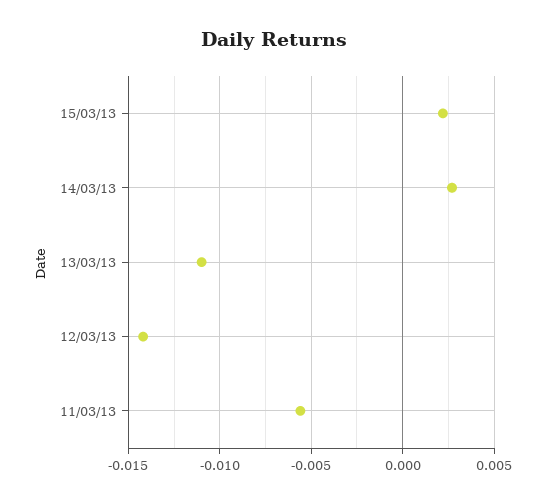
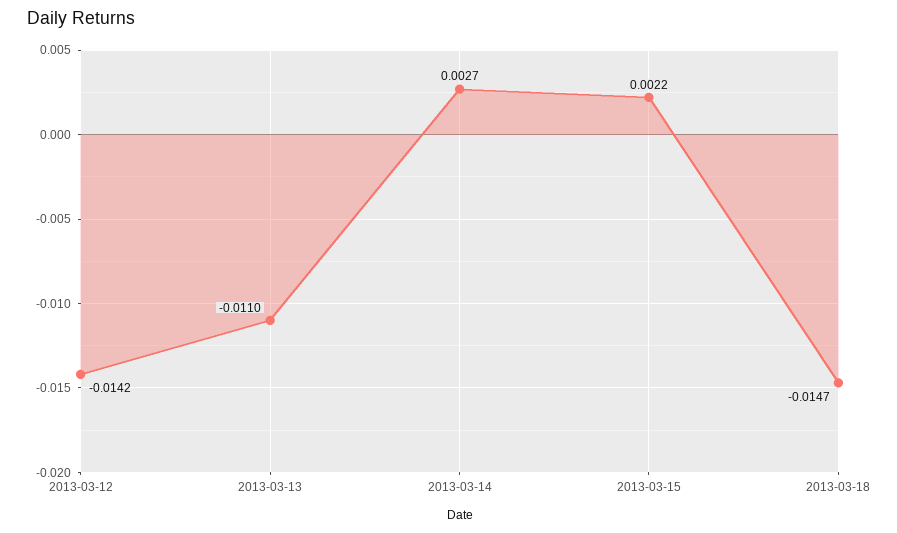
11/03/13: -0.0055 -> none
2013-03-18: none -> -0.0147

